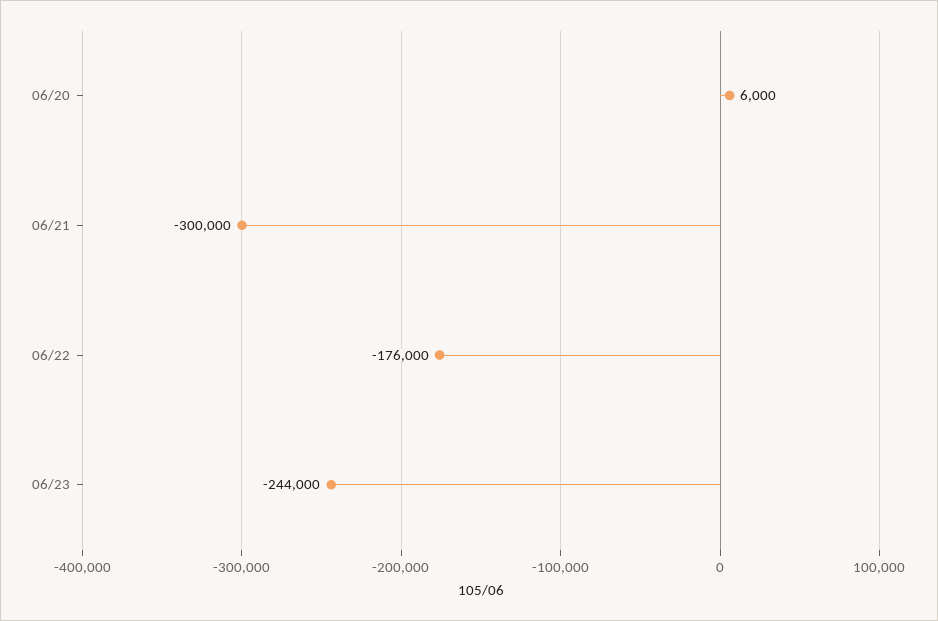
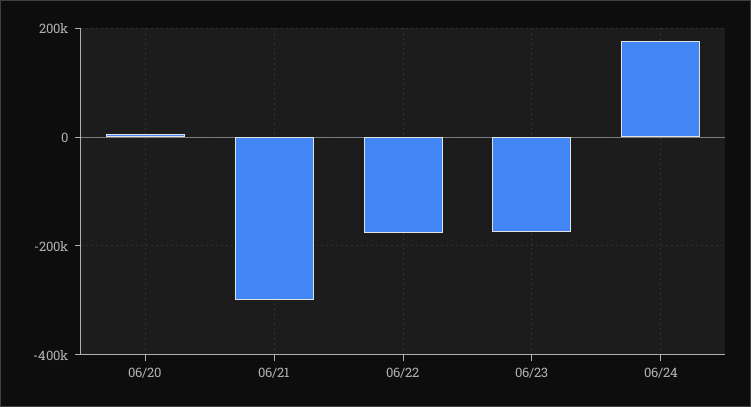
06/23: -244000 -> -180000
06/24: none -> 180000

